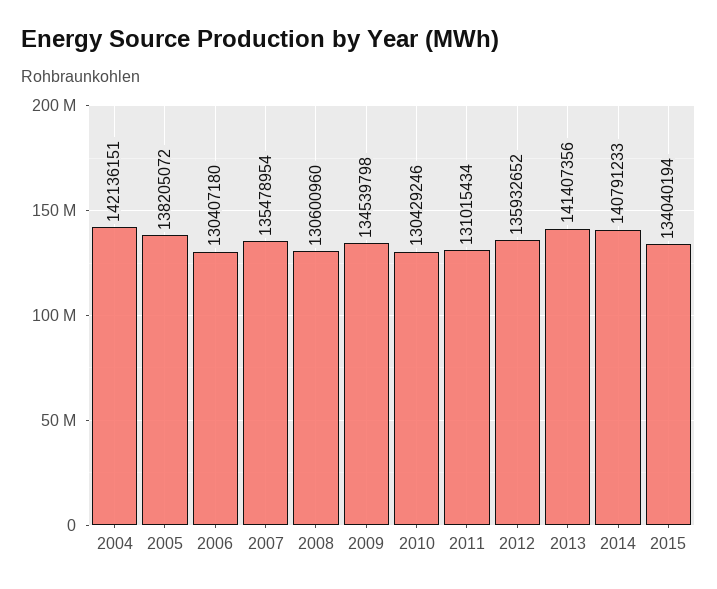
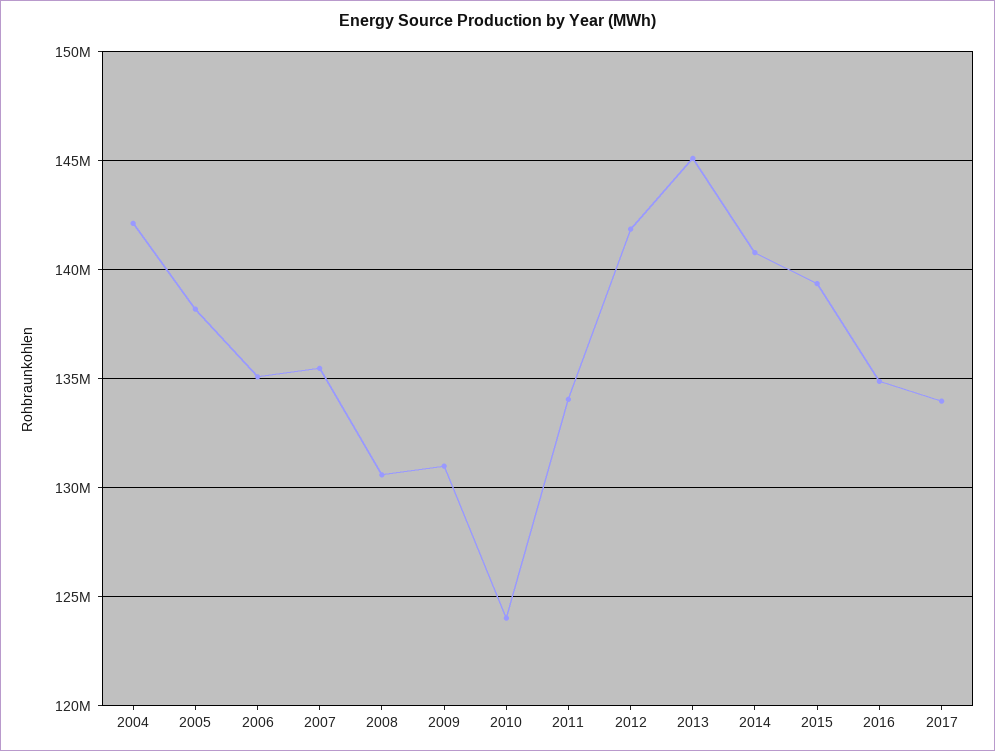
2006: 130407180 -> 135000000
2009: 134539798 -> 131000000
2010: 130429246 -> 124000000
2011: 131015434 -> 134000000
2012: 135932652 -> 142000000
2013: 141407356 -> 145000000
2015: 134040194 -> 139500000
2016: none -> 135000000
2017: none -> 134000000

